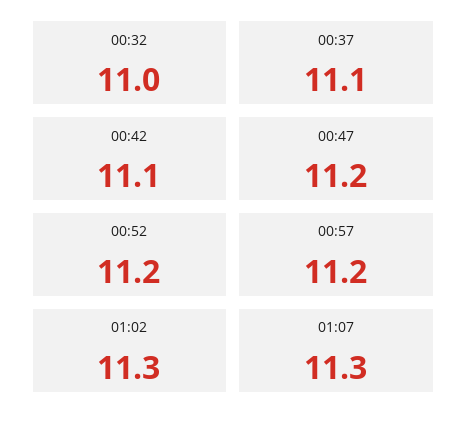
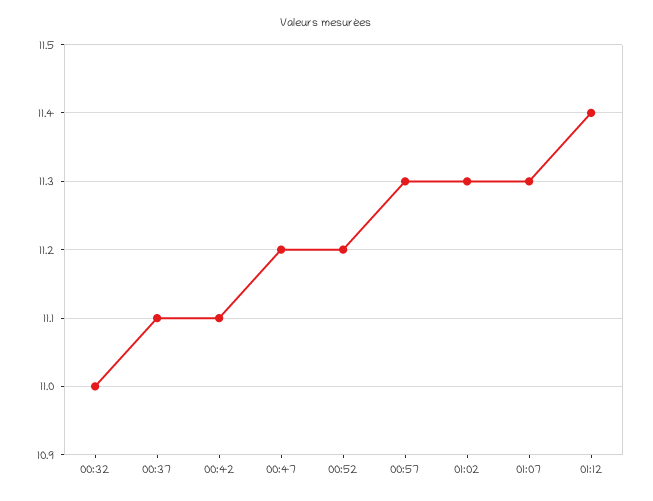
00:57: 11.2 -> 11.3
01:12: none -> 11.4

